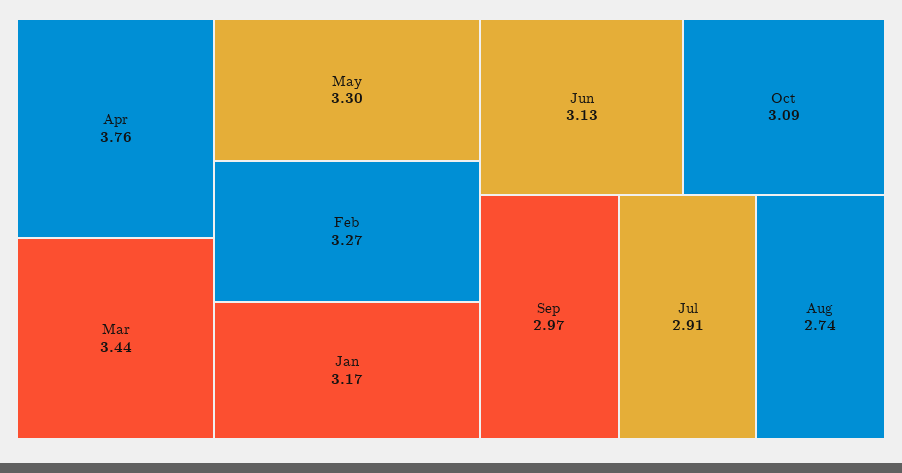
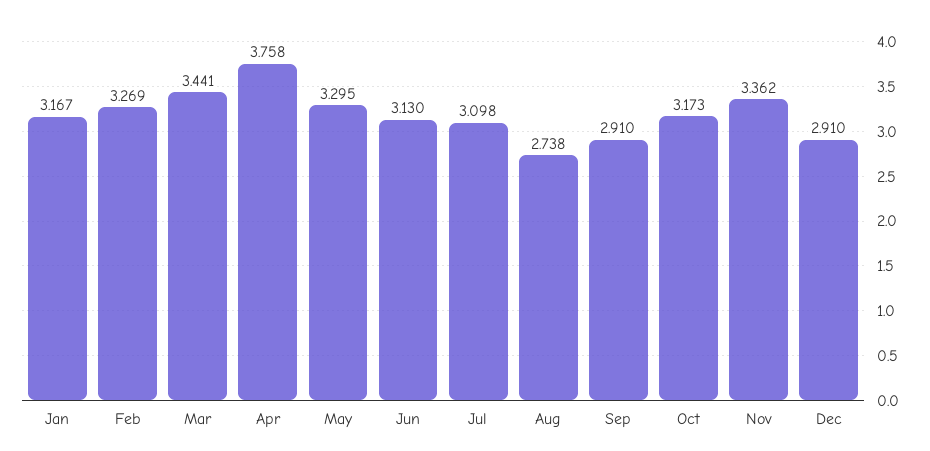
Oct: 3.09 -> 3.173
Sep: 2.97 -> 2.91
Jul: 2.91 -> 3.098
Nov: none -> 3.362
Dec: none -> 2.91

